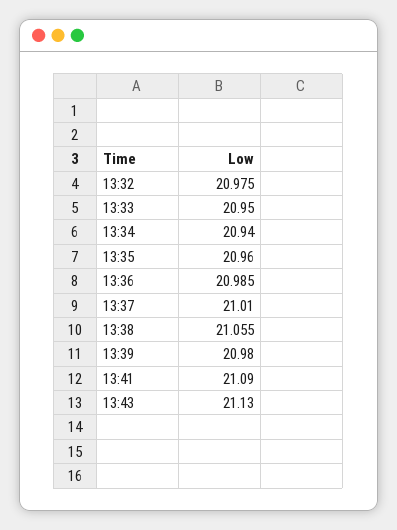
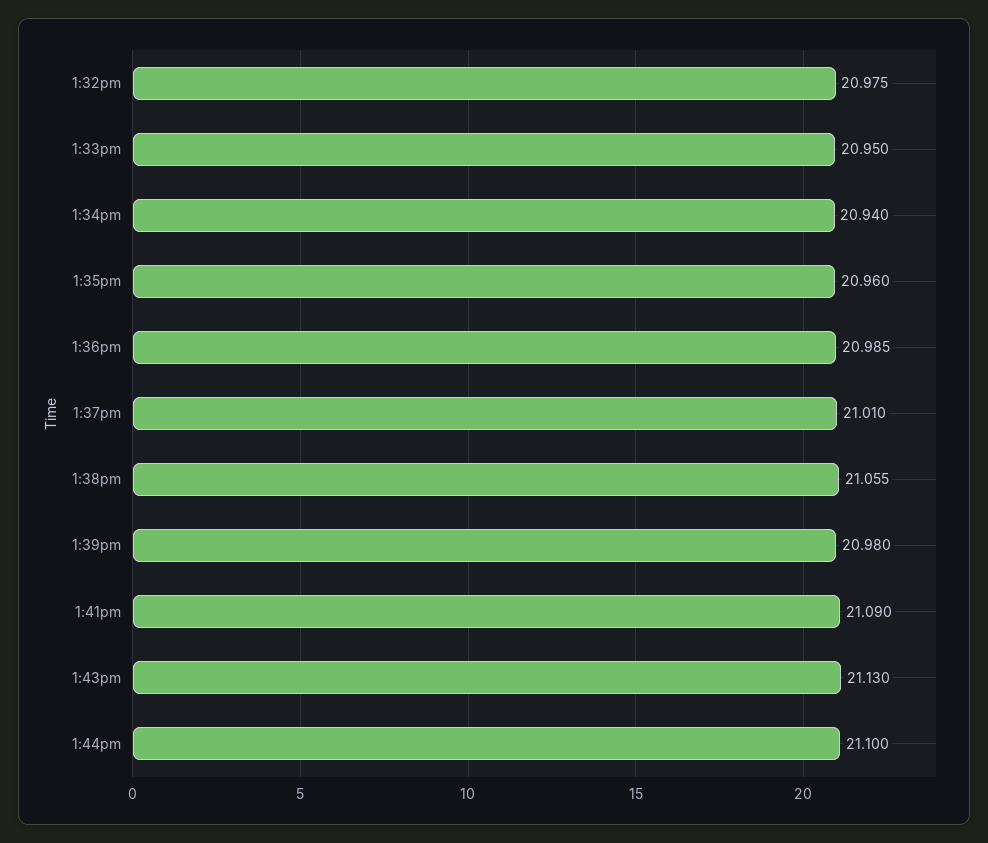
1:44pm: none -> 21.1

